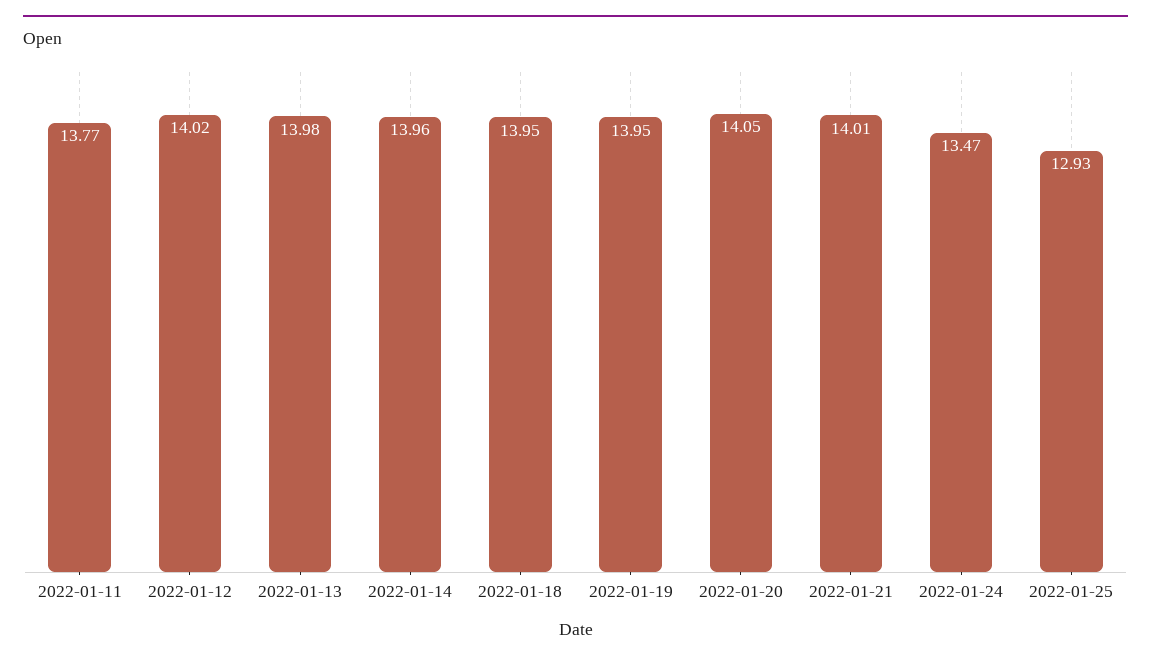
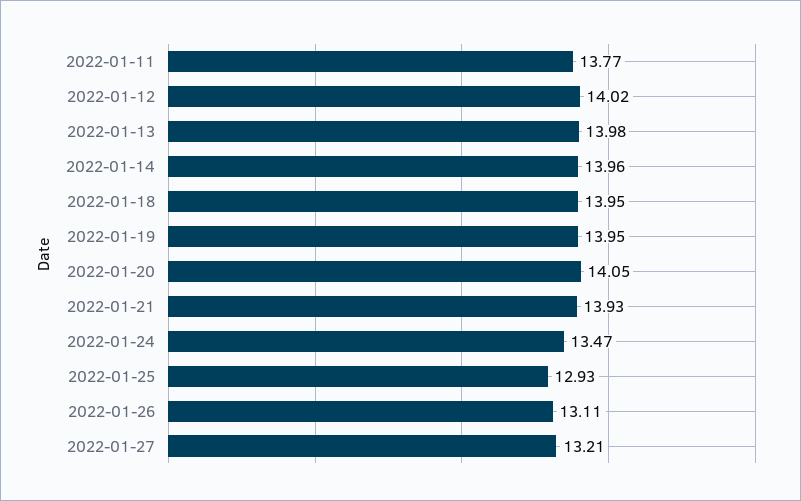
2022-01-21: 14.01 -> 13.93
2022-01-26: none -> 13.11
2022-01-27: none -> 13.21

